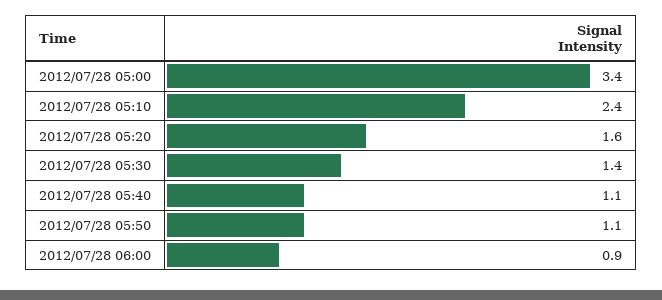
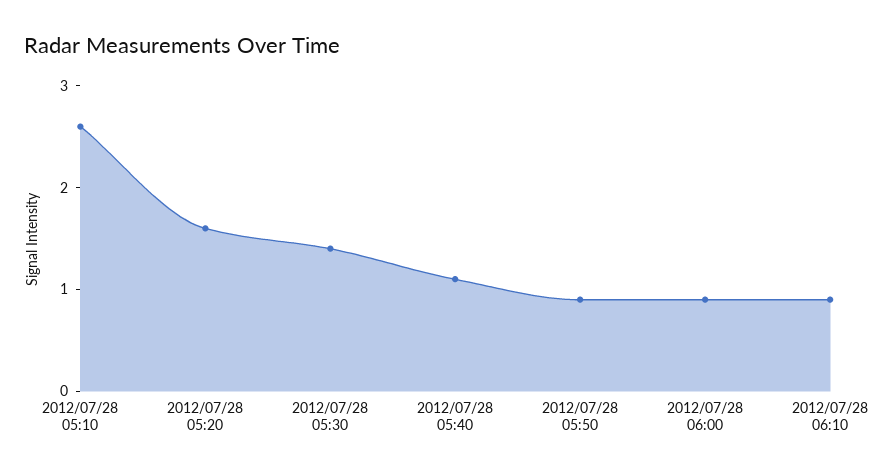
2012/07/28 05:00: 3.4 -> none
2012/07/28 05:10: 2.4 -> 2.6
2012/07/28 05:50: 1.1 -> 0.9
2012/07/28 06:10: none -> 0.9

